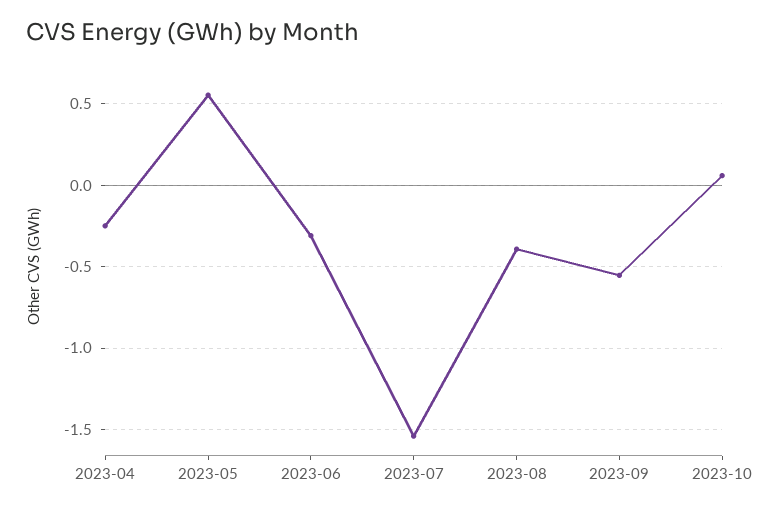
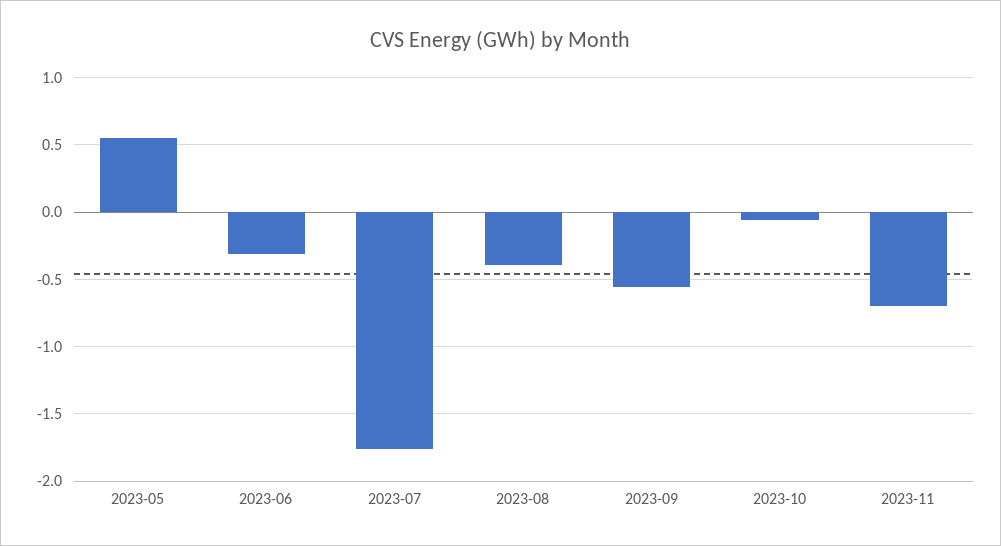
2023-04: -0.25 -> none
2023-07: -1.55 -> -1.75
2023-10: 0.05 -> -0.05
2023-11: none -> -0.7

